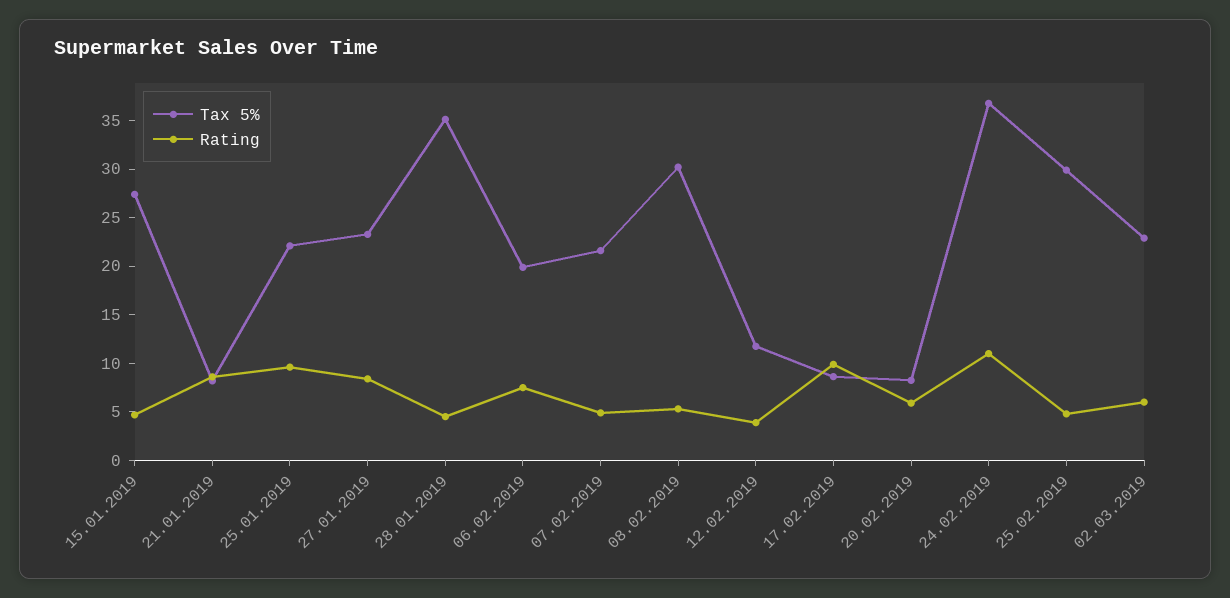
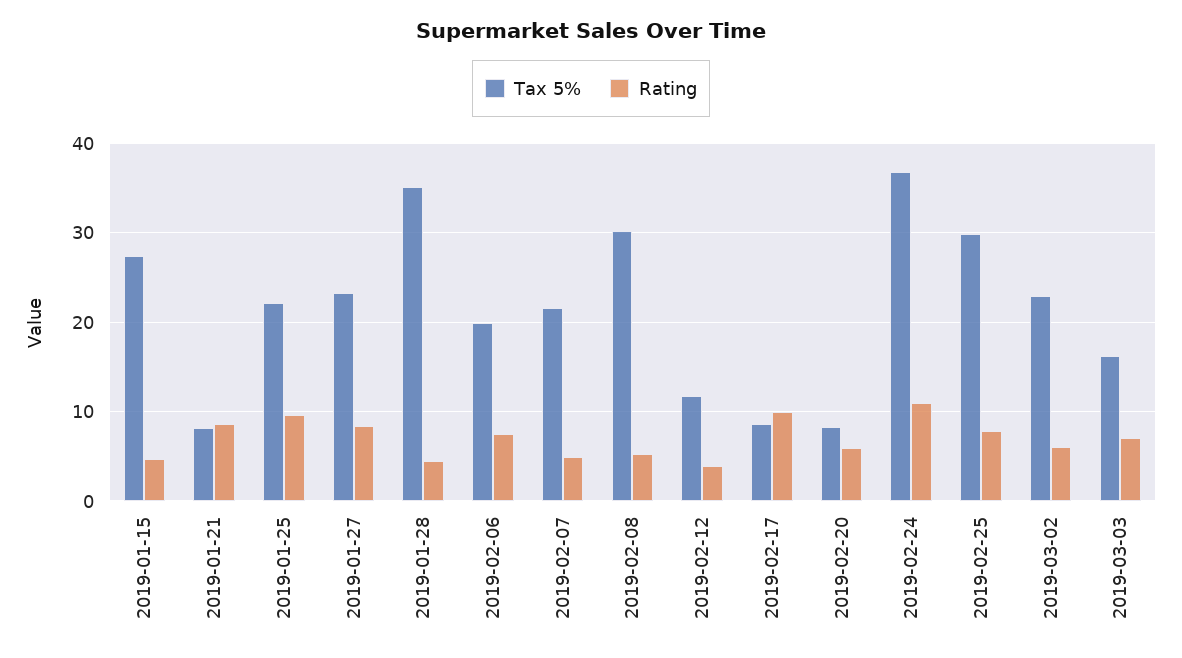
Rating, 25.02.2019: 5 -> 8
Tax 5%, 2019-03-03: none -> 16
Rating, 2019-03-03: none -> 7

